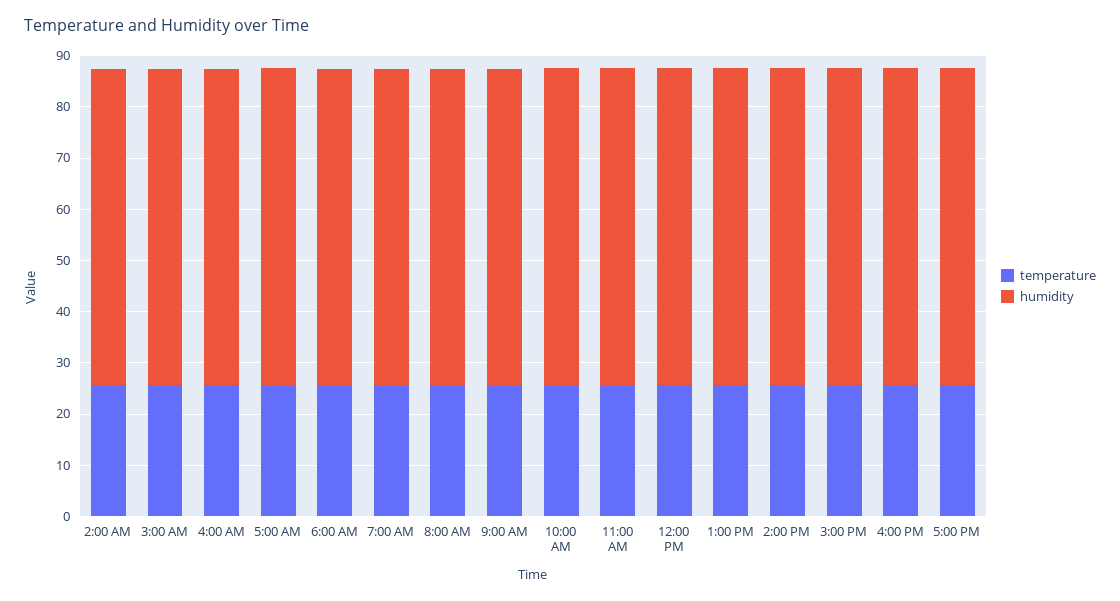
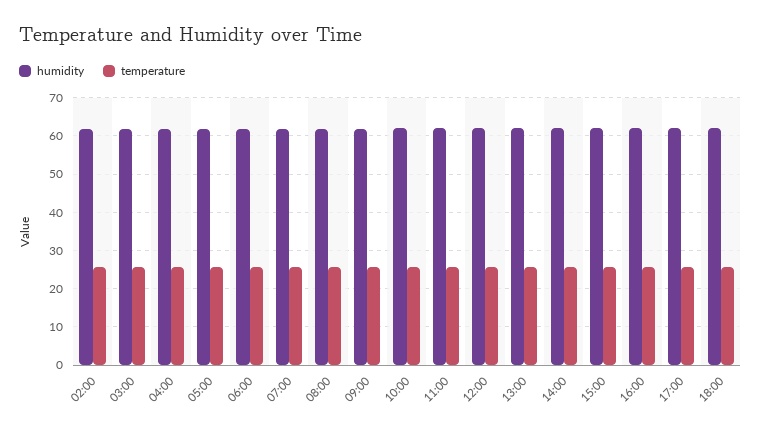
humidity, 18:00: none -> 62
temperature, 18:00: none -> 26

